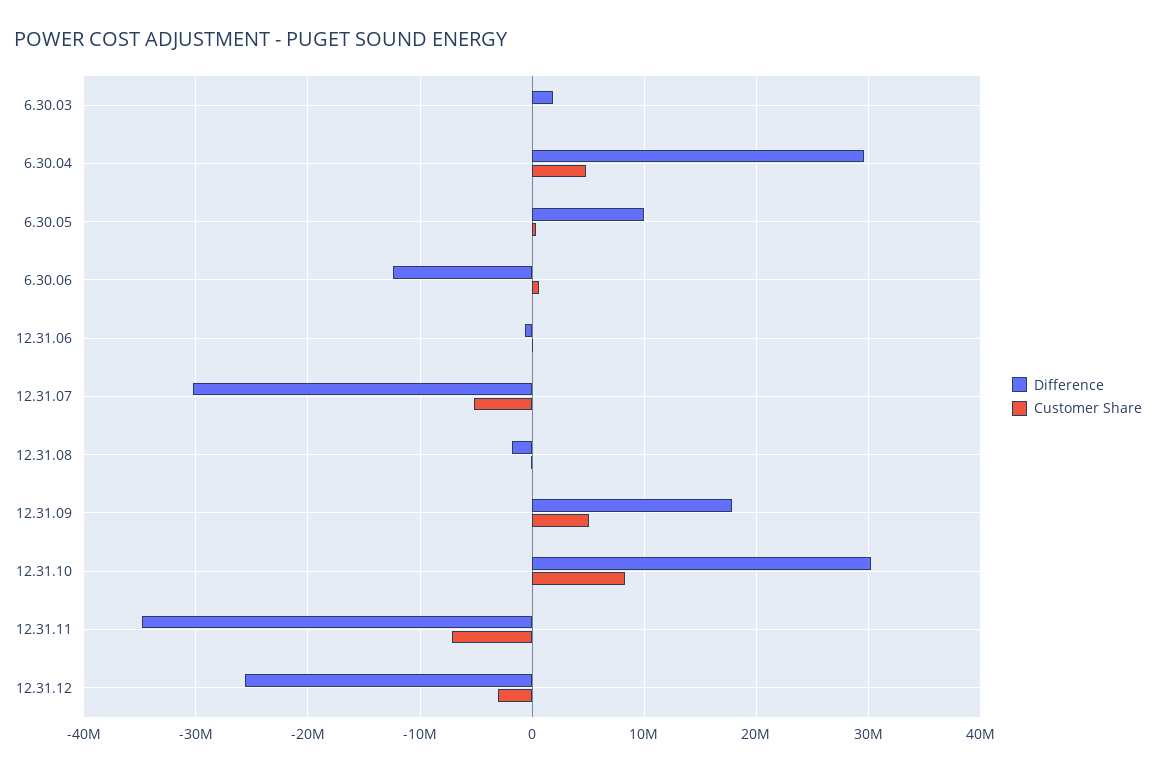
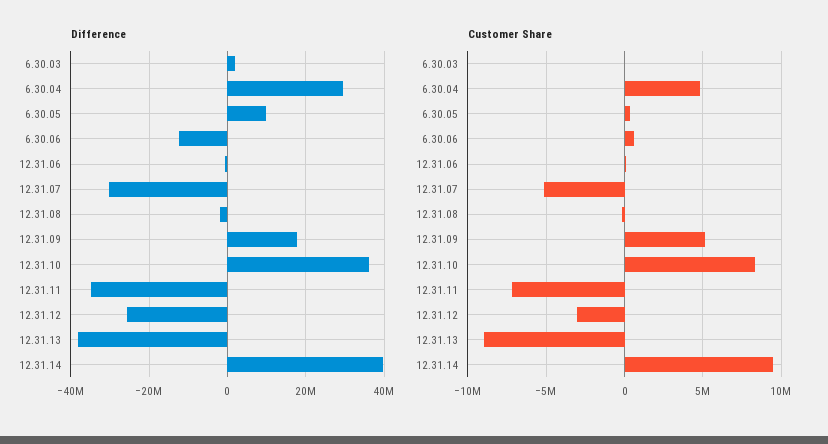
Difference, 12.31.10: 30000000 -> 36000000
Difference, 12.31.13: none -> -38000000
Difference, 12.31.14: none -> 40000000
Customer Share, 12.31.13: none -> -9000000
Customer Share, 12.31.14: none -> 9500000

